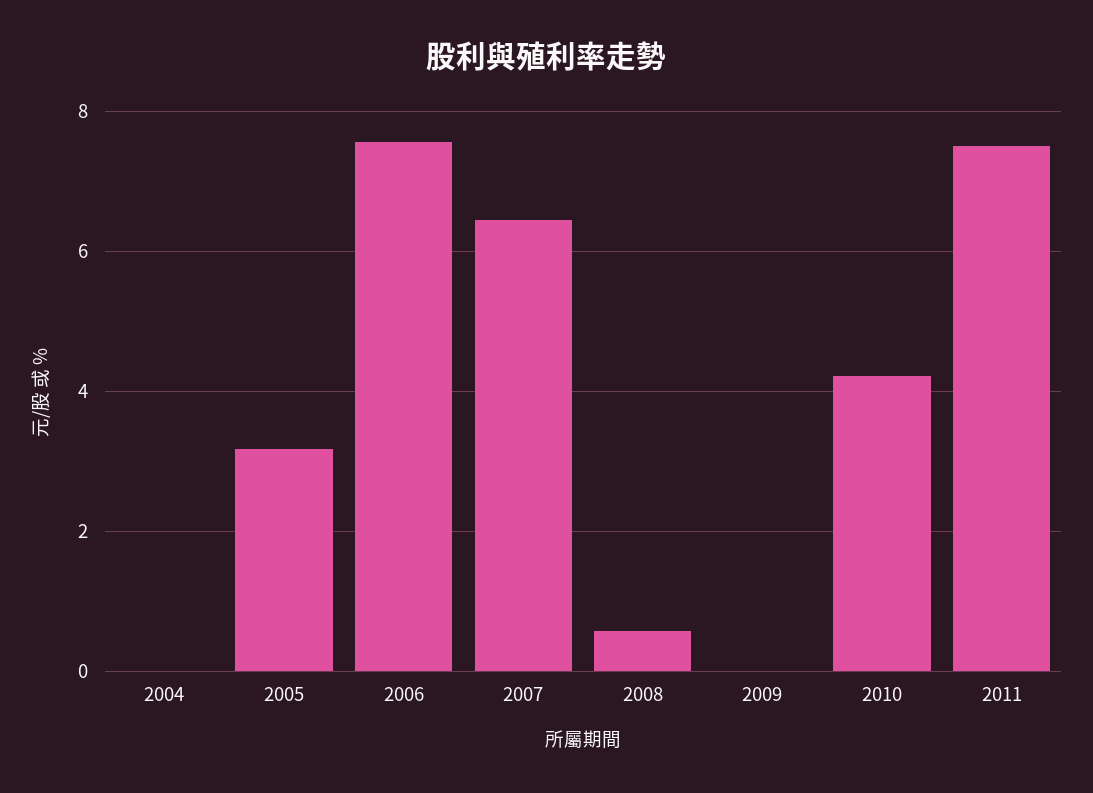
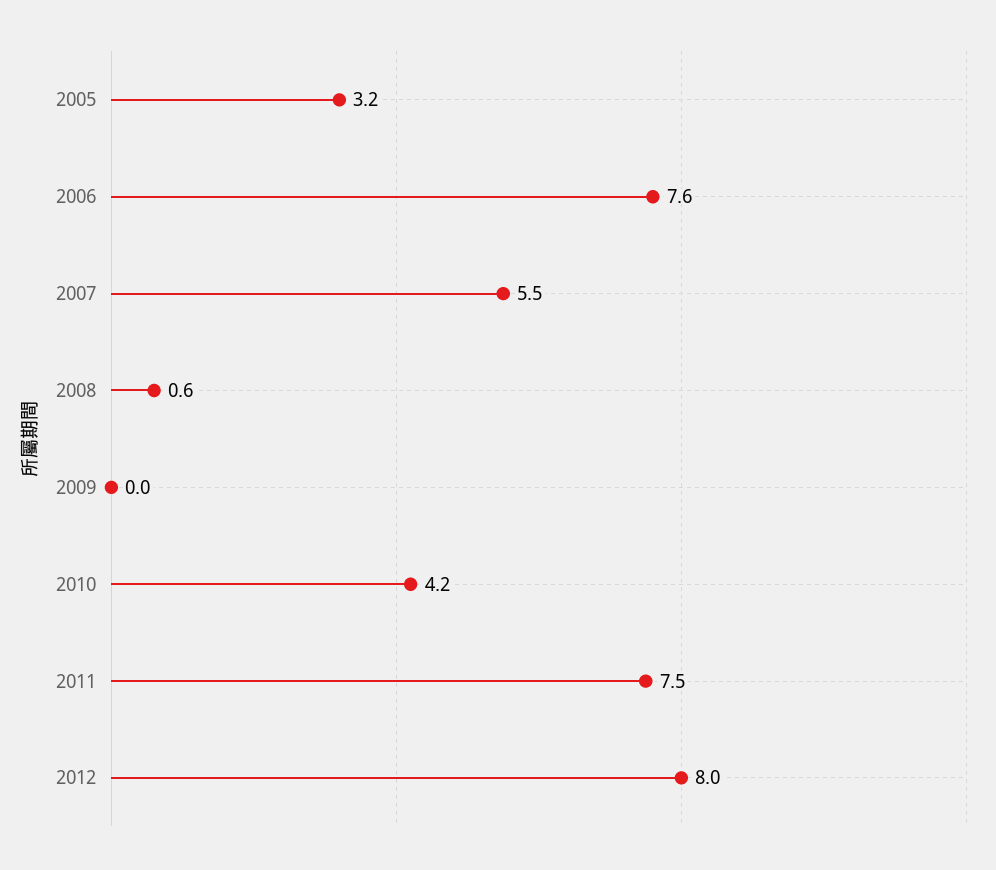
2004: 0 -> none
2007: 6.4 -> 5.5
2012: none -> 8

